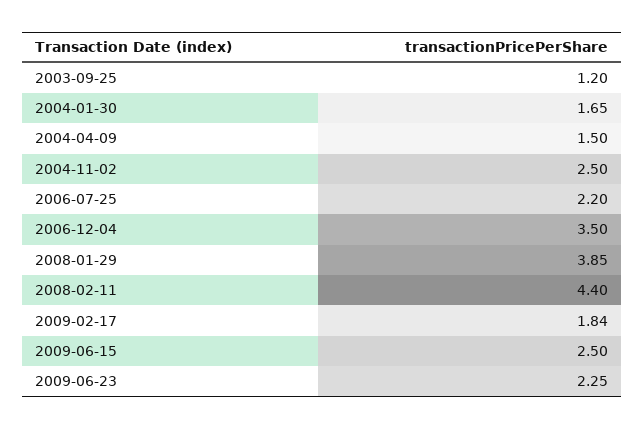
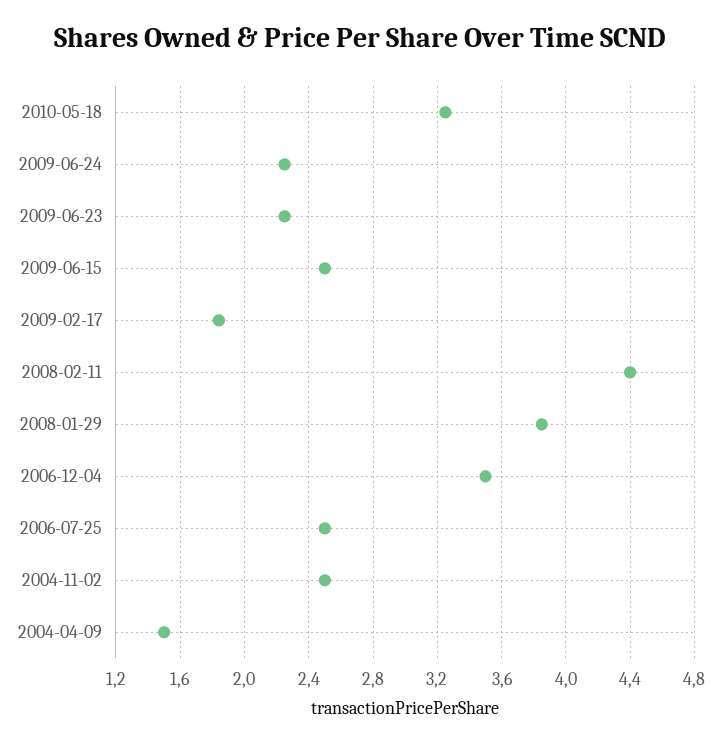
2003-09-25: 1.2 -> none
2004-01-30: 1.65 -> none
2006-07-25: 2.2 -> 2.5
2010-05-18: none -> 3.25
2009-06-24: none -> 2.25

